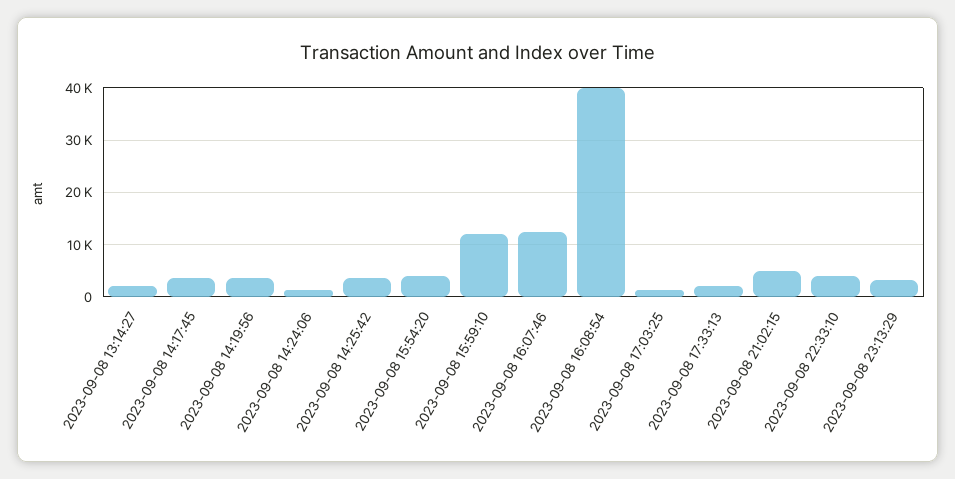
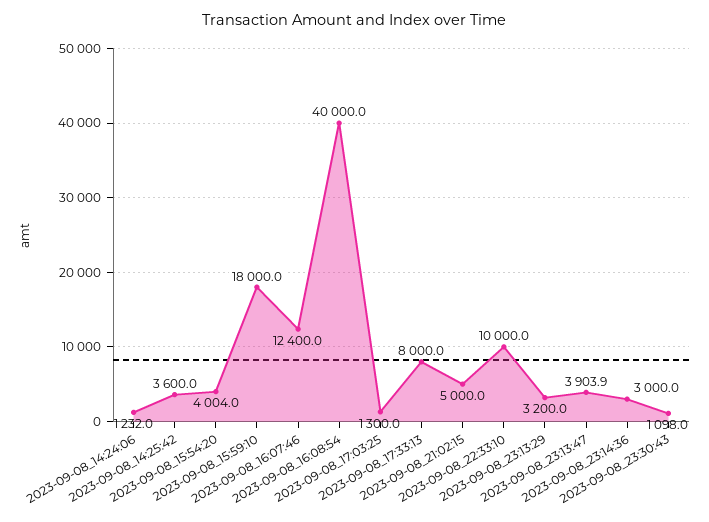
2023-09-08 13:14:27: 2000 -> none
2023-09-08 14:17:45: 4000 -> none
2023-09-08 14:19:56: 4000 -> none
2023-09-08 15:59:10: 12000 -> 18000
2023-09-08 17:33:13: 2000 -> 8000
2023-09-08 22:33:10: 4000 -> 10000
2023-09-08_23:13:47: none -> 3903.9
2023-09-08_23:14:36: none -> 3000
2023-09-08_23:30:43: none -> 1098

